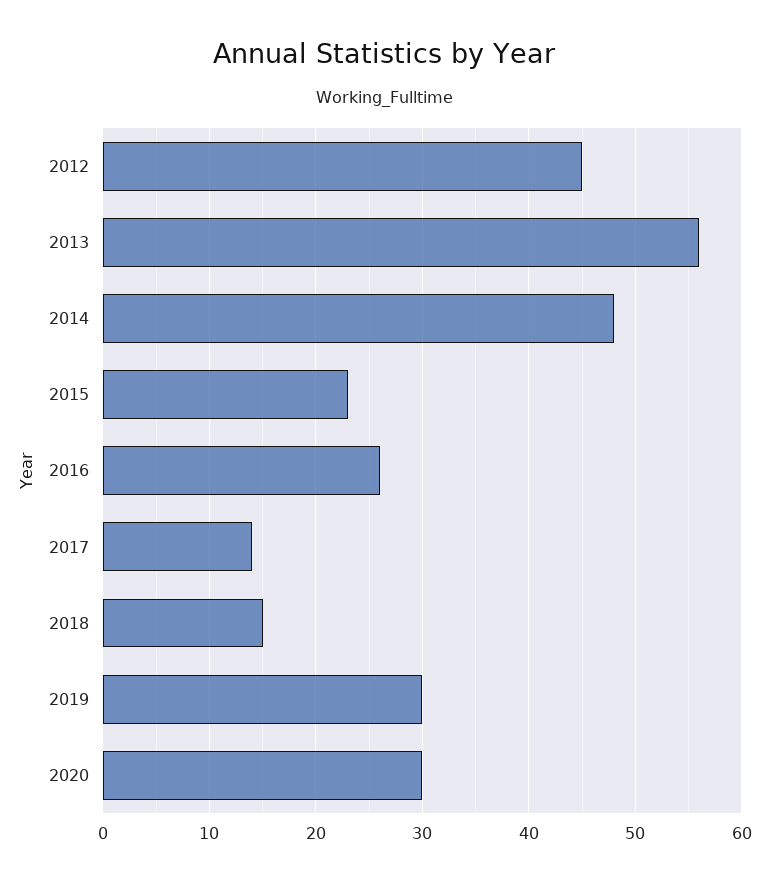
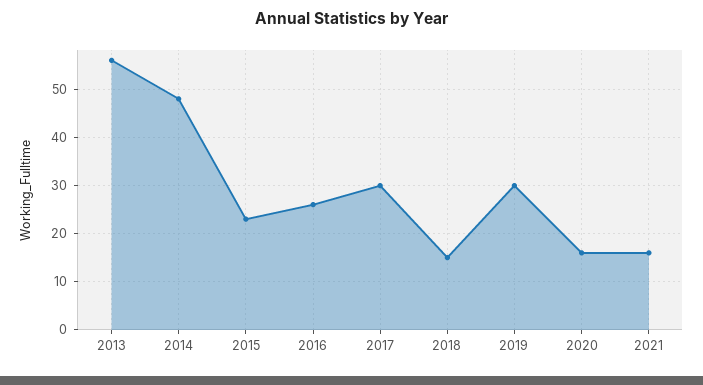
2012: 45 -> none
2017: 14 -> 30
2020: 30 -> 15
2021: none -> 15

